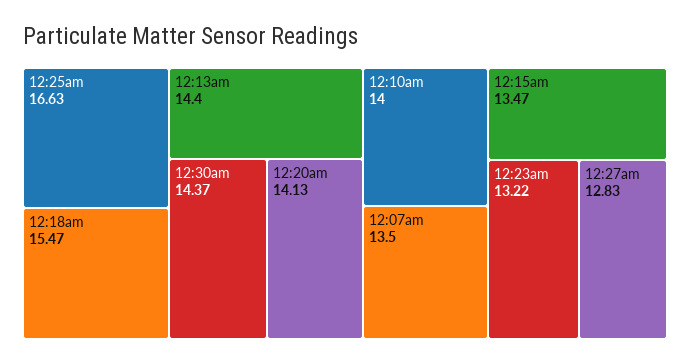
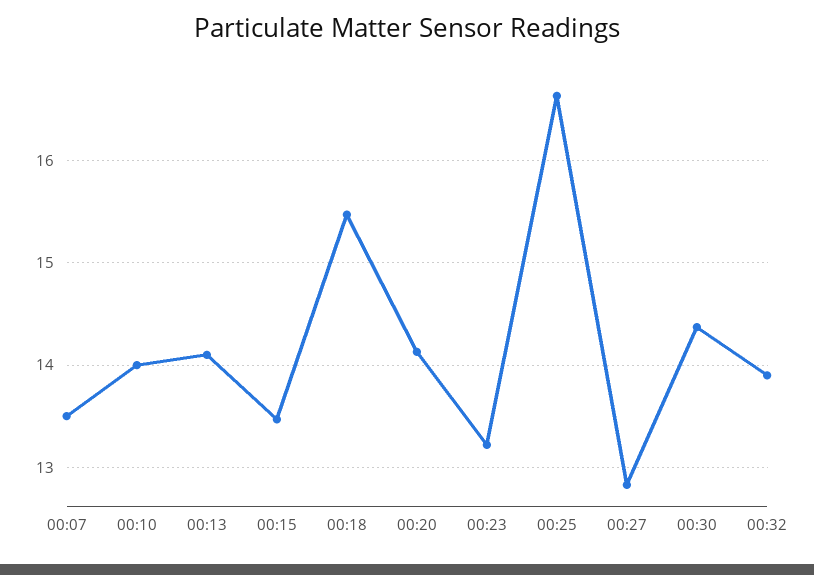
12:13am: 14.4 -> 14.1
00:32: none -> 13.9

